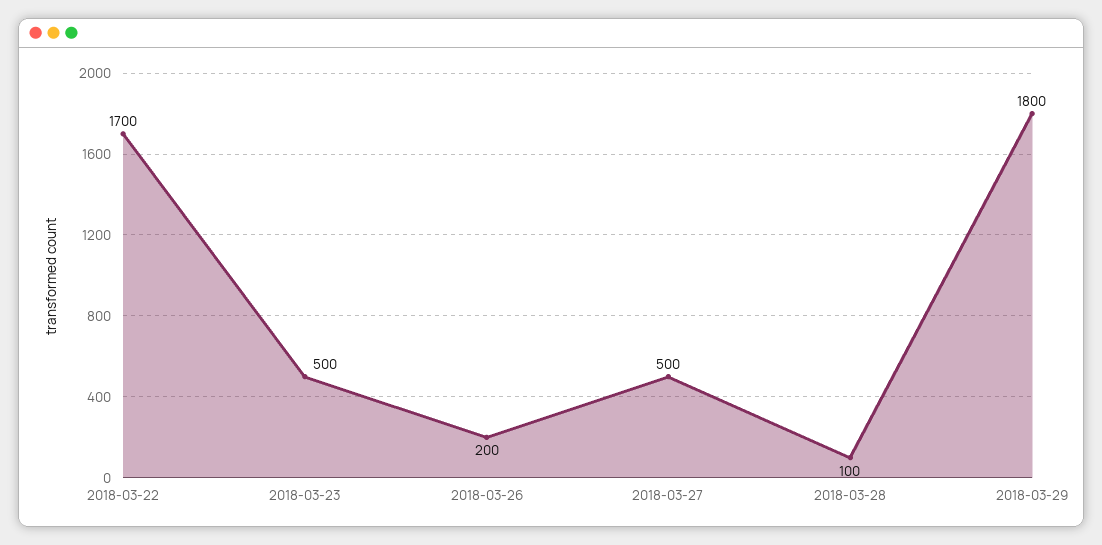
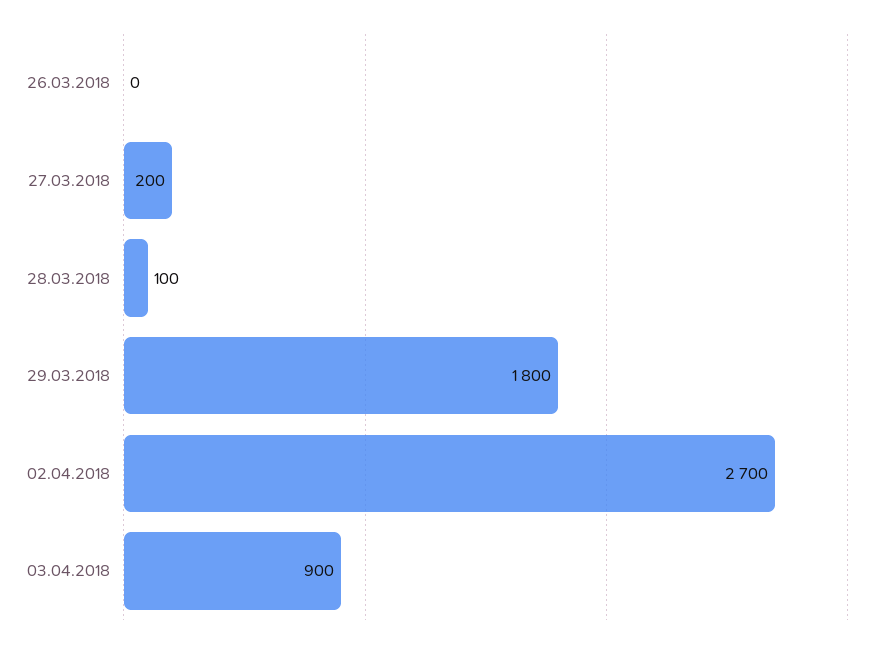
2018-03-22: 1700 -> none
2018-03-23: 500 -> none
2018-03-26: 200 -> 0
2018-03-27: 500 -> 200
02.04.2018: none -> 2700
03.04.2018: none -> 900

